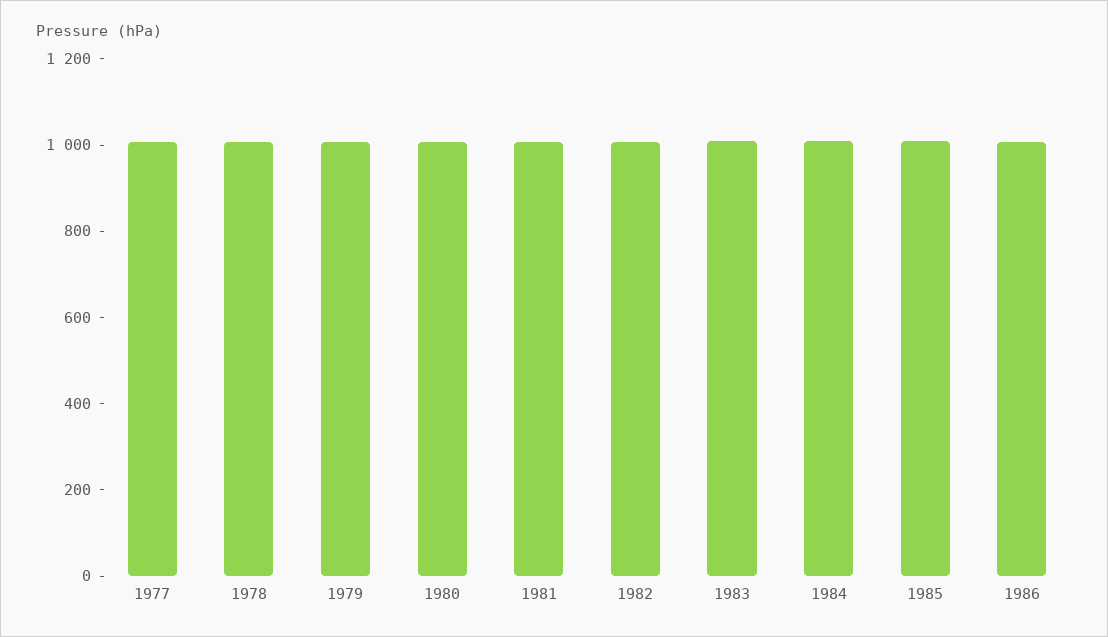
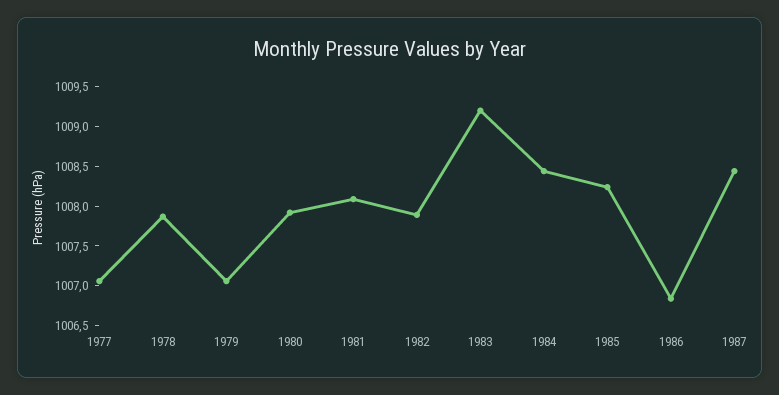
1987: none -> 1008.5

